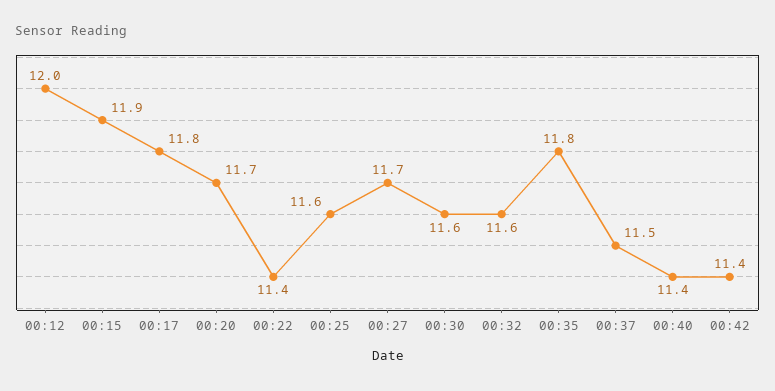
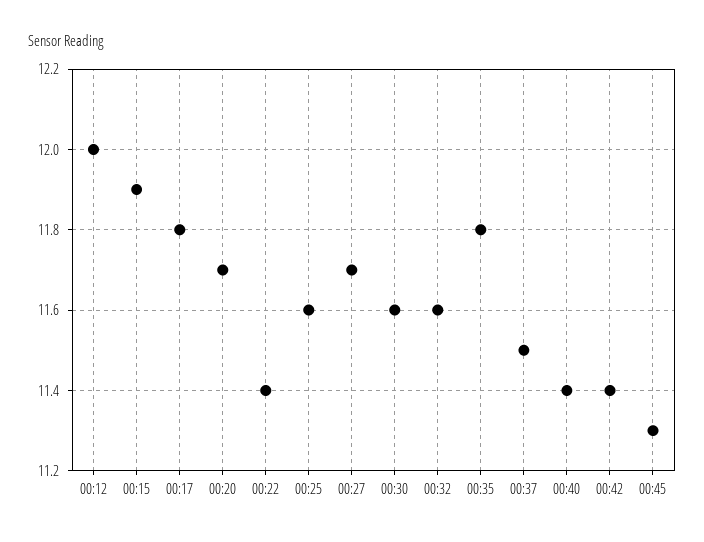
00:45: none -> 11.3

